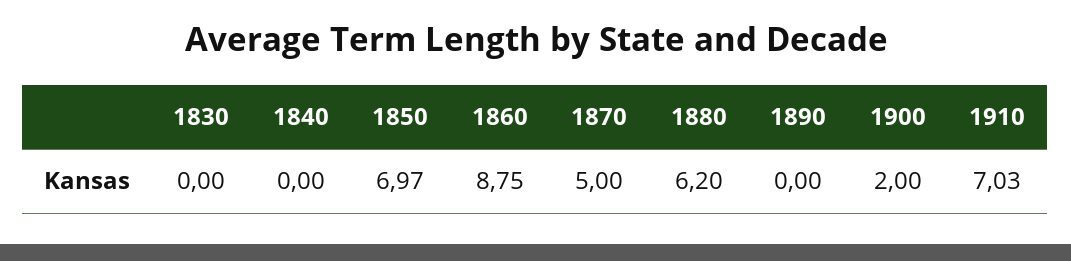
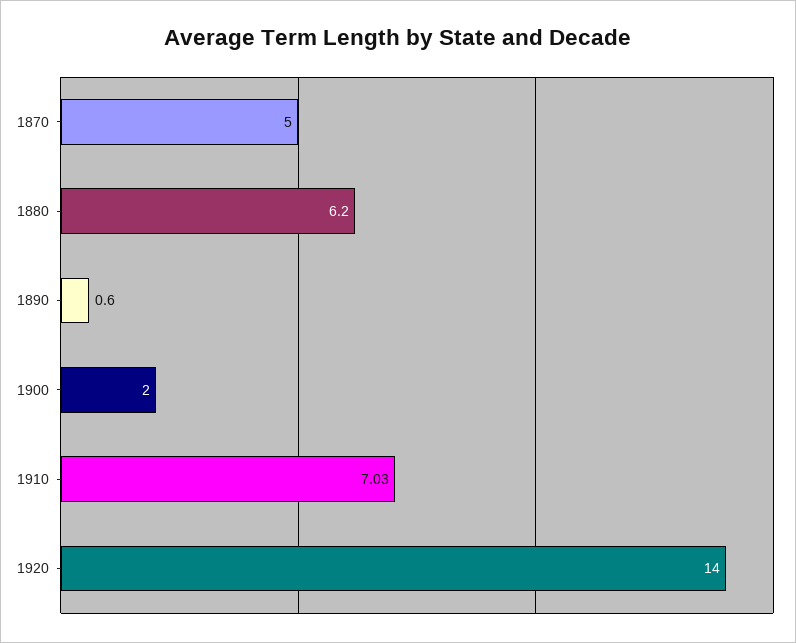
1830: 0 -> none
1840: 0 -> none
1850: 6.97 -> none
1860: 8.75 -> none
1890: 0 -> 0.6
1920: none -> 14

